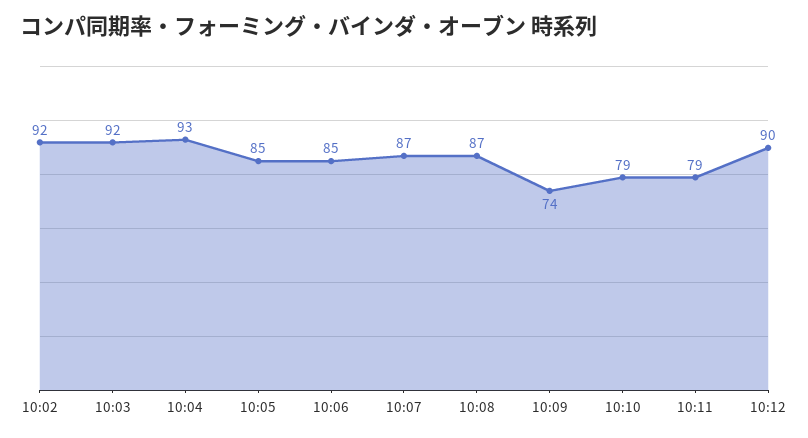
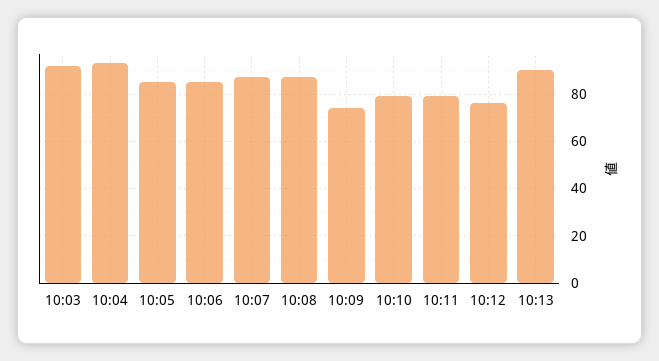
10:02: 92 -> none
10:12: 90 -> 75
10:13: none -> 90

